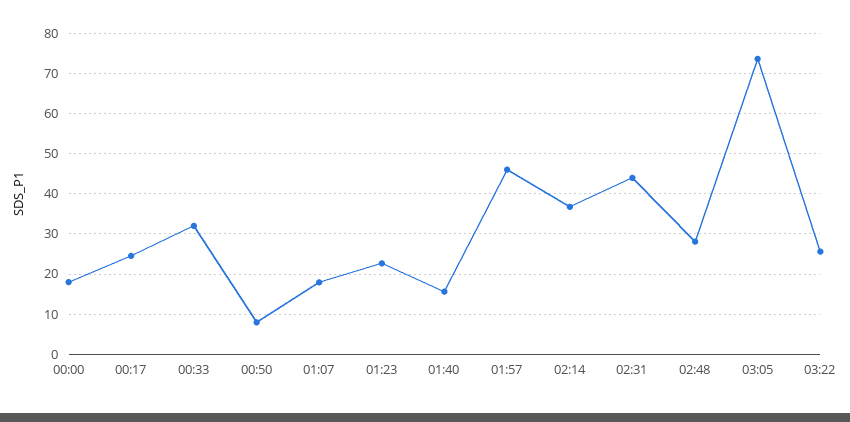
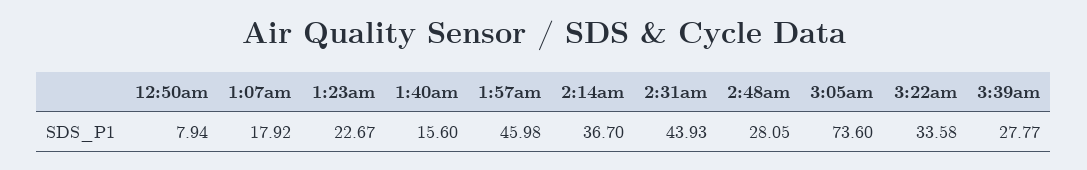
00:00: 18 -> none
00:17: 24 -> none
00:33: 32 -> none
03:22: 26 -> 33.58
3:39am: none -> 27.77

